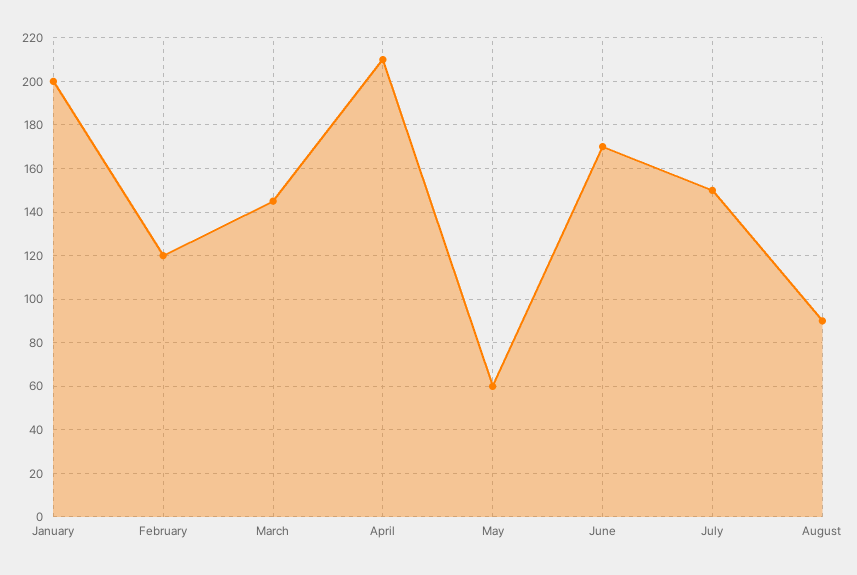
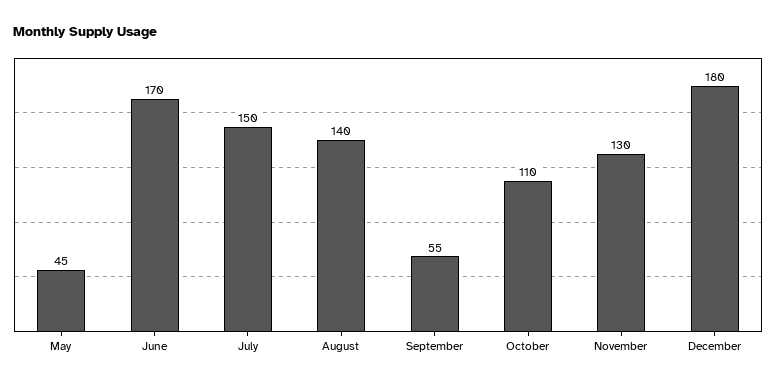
January: 200 -> none
February: 120 -> none
March: 145 -> none
April: 210 -> none
May: 60 -> 45
August: 90 -> 140
September: none -> 55
October: none -> 110
November: none -> 130
December: none -> 180

